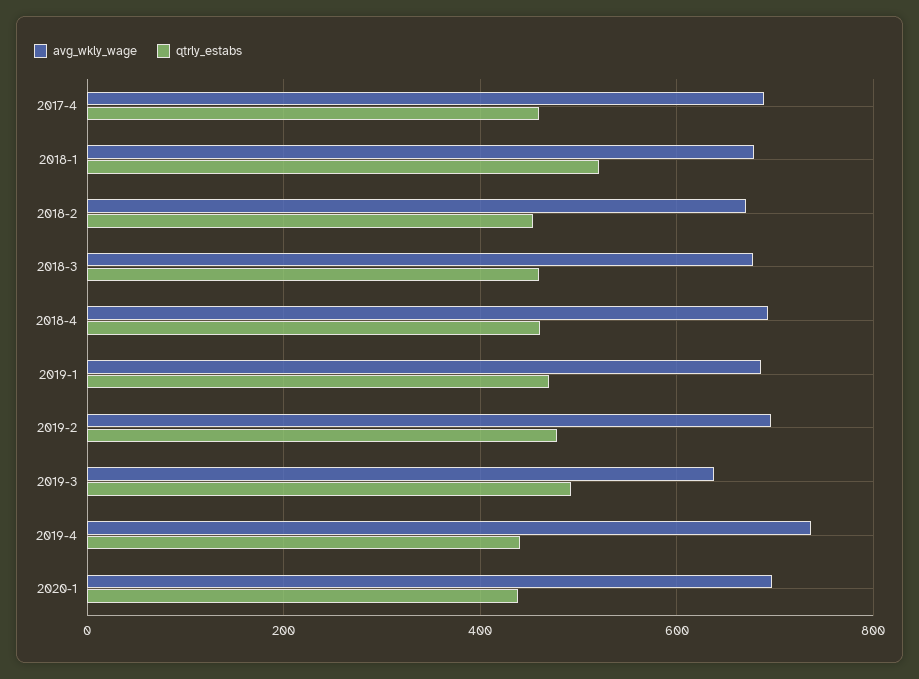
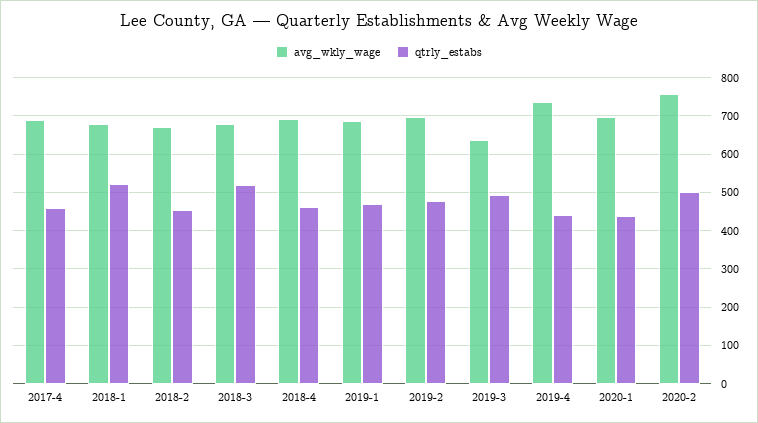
qtrly_estabs, 2018-3: 460 -> 520
avg_wkly_wage, 2020-2: none -> 760
qtrly_estabs, 2020-2: none -> 500

